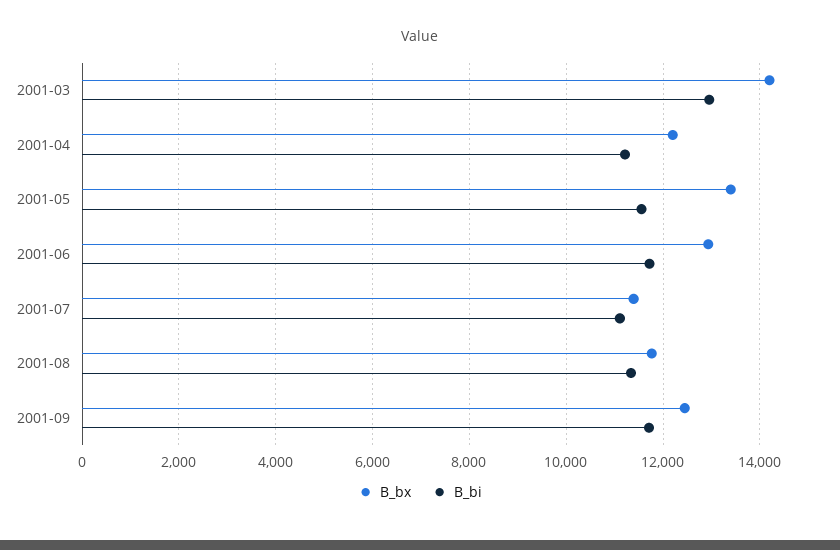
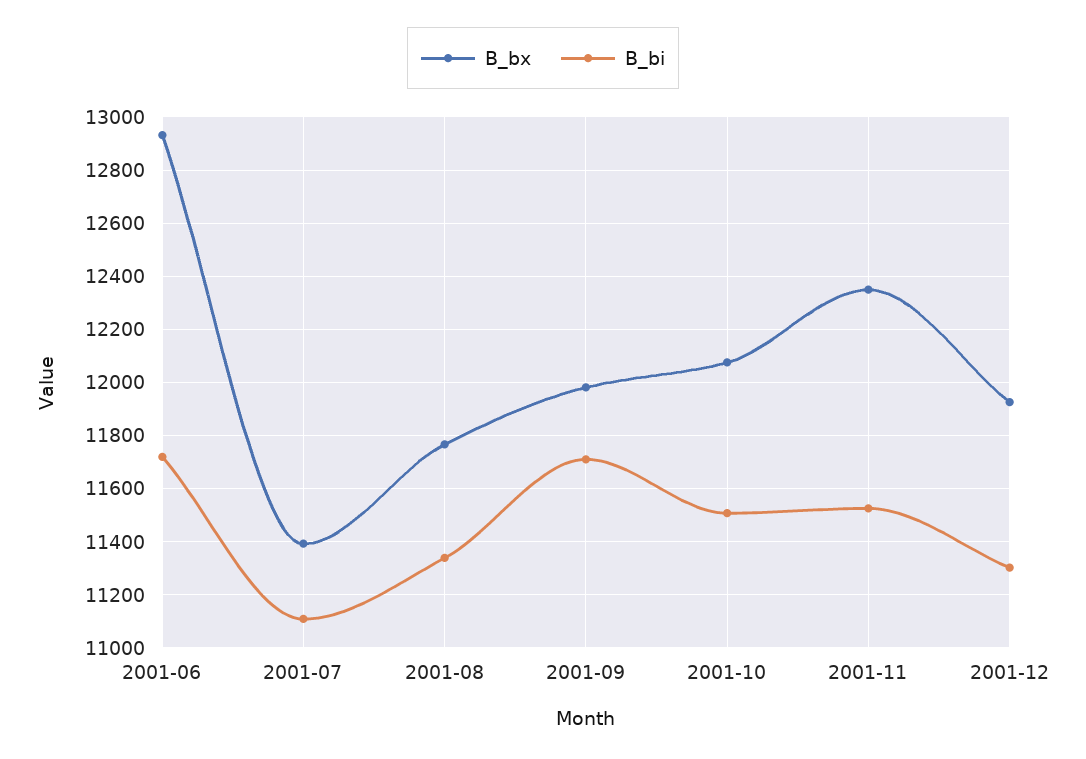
B_bx, 2001-03: 14200 -> none
B_bi, 2001-03: 13000 -> none
B_bx, 2001-04: 12200 -> none
B_bi, 2001-04: 11200 -> none
B_bx, 2001-05: 13400 -> none
B_bi, 2001-05: 11600 -> none
B_bx, 2001-09: 12400 -> 11975
B_bx, 2001-10: none -> 12075
B_bi, 2001-10: none -> 11500
B_bx, 2001-11: none -> 12350
B_bi, 2001-11: none -> 11525
B_bx, 2001-12: none -> 11925
B_bi, 2001-12: none -> 11300

